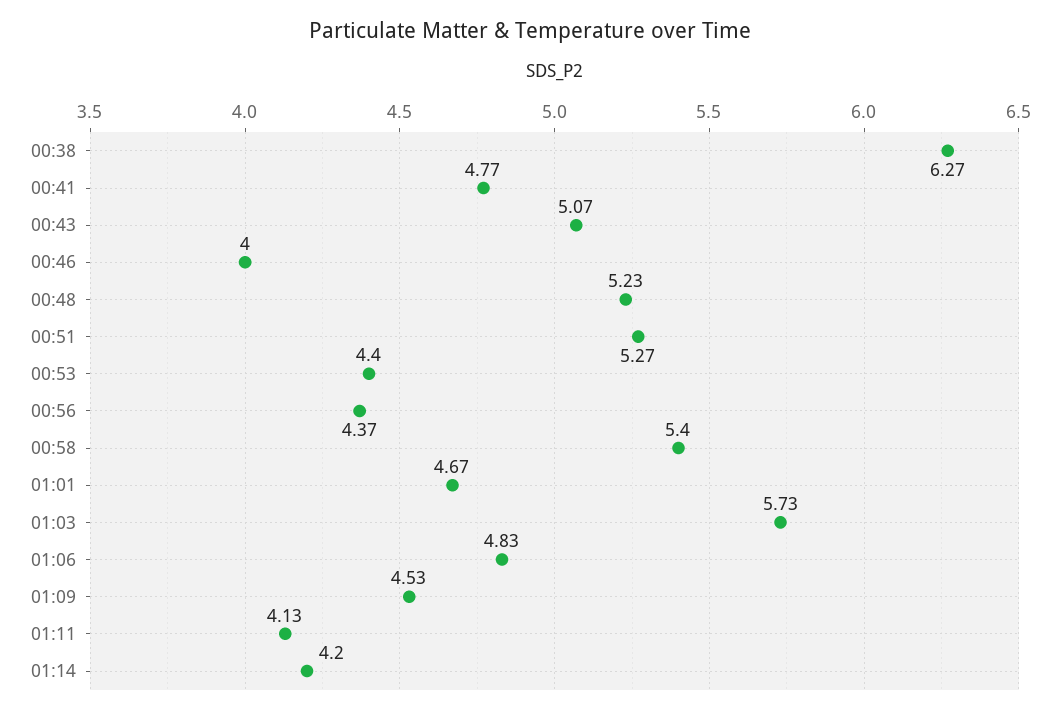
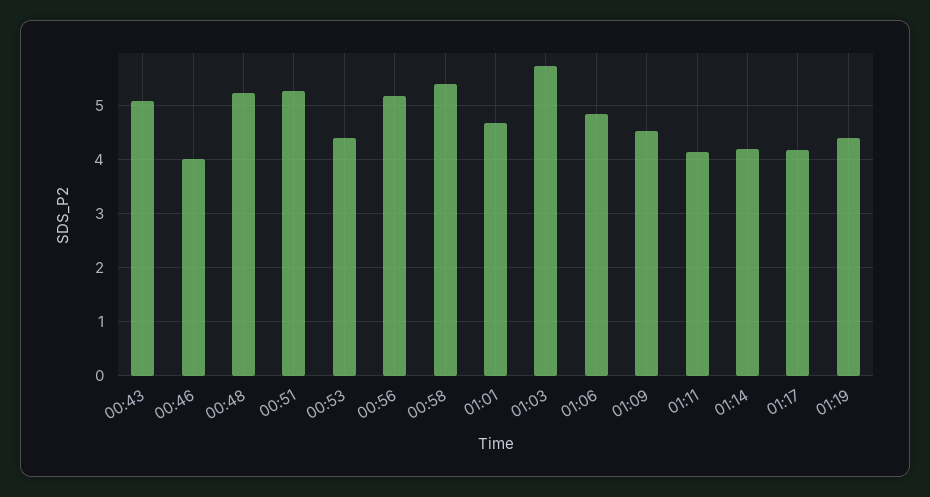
00:38: 6.27 -> none
00:41: 4.77 -> none
00:56: 4.37 -> 5.2
01:17: none -> 4.2
01:19: none -> 4.4

